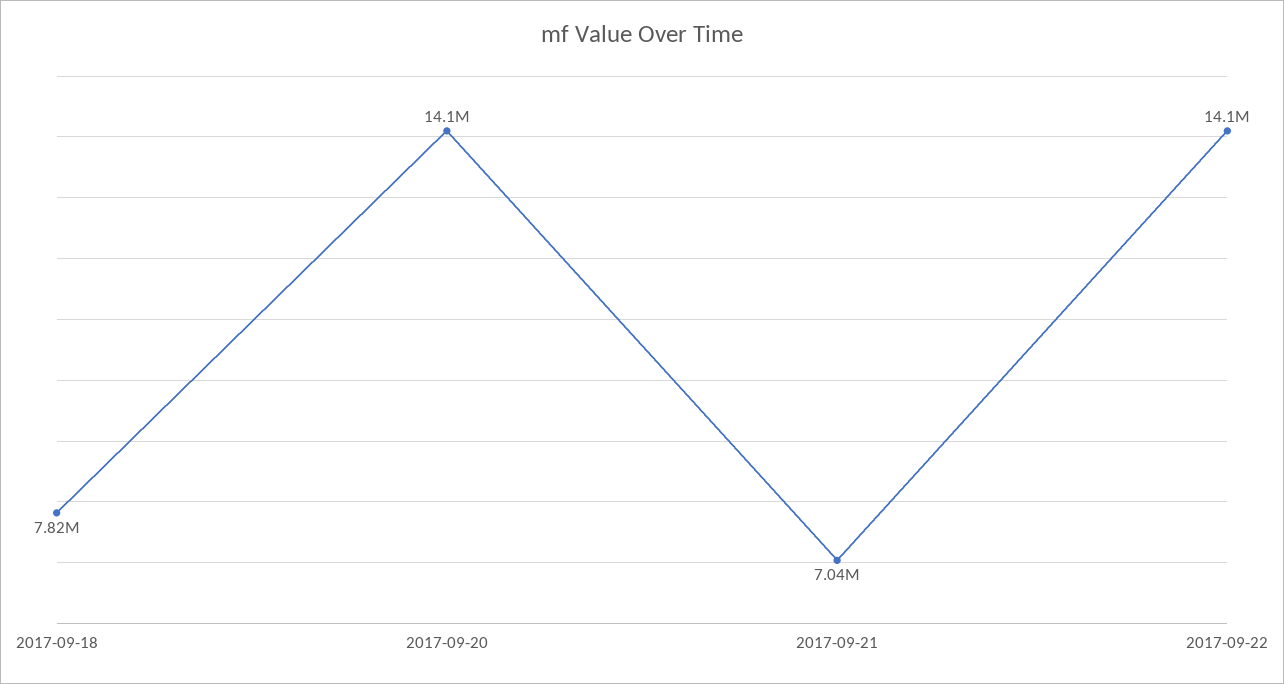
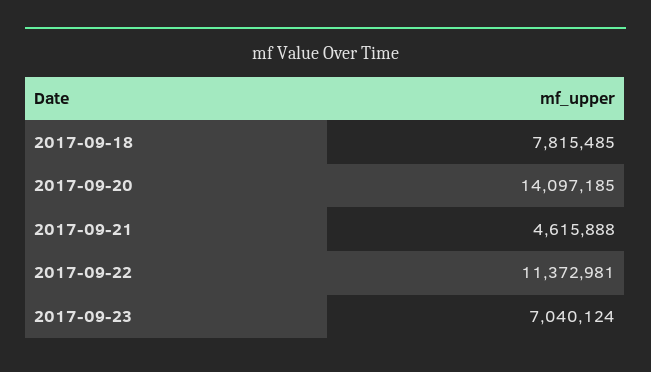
2017-09-21: 7040000 -> 4615888
2017-09-22: 14100000 -> 11372981
2017-09-23: none -> 7040124

